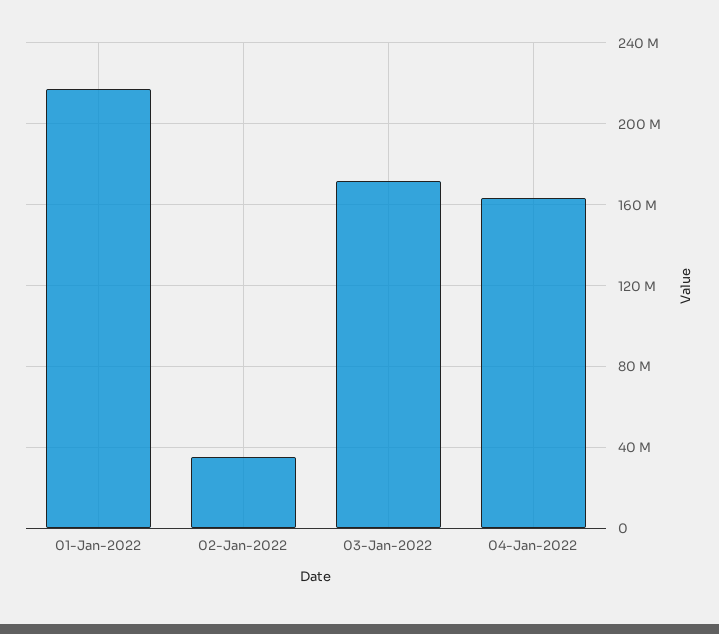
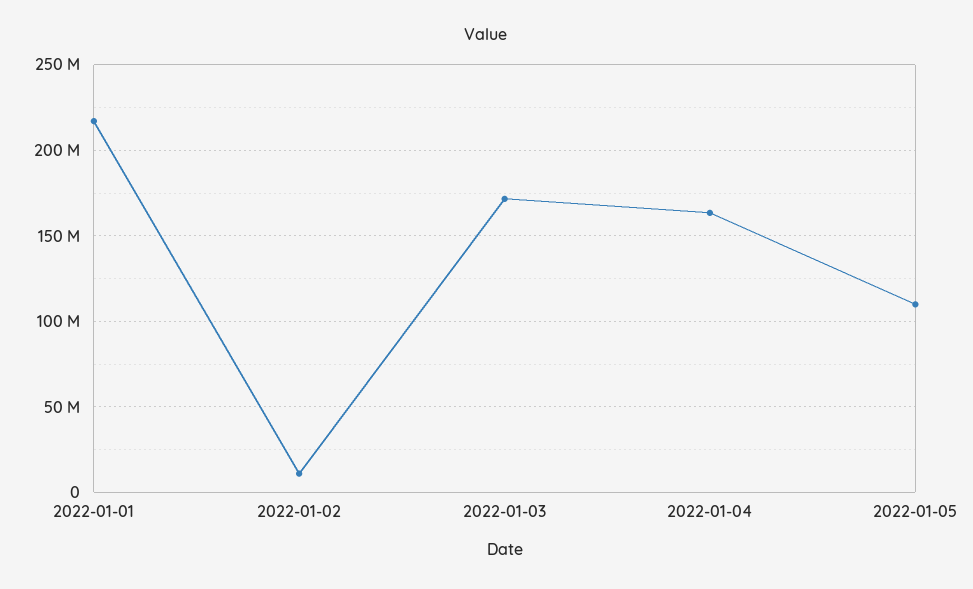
02-Jan-2022: 35000000 -> 10000000
2022-01-05: none -> 110000000

